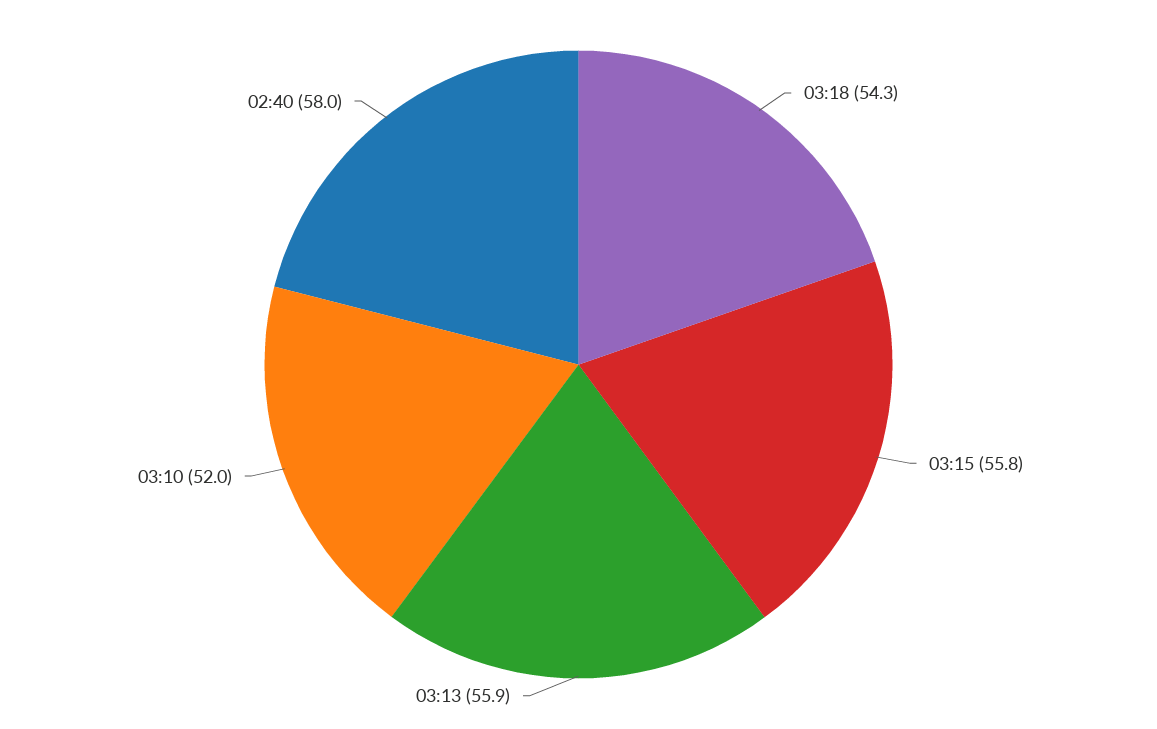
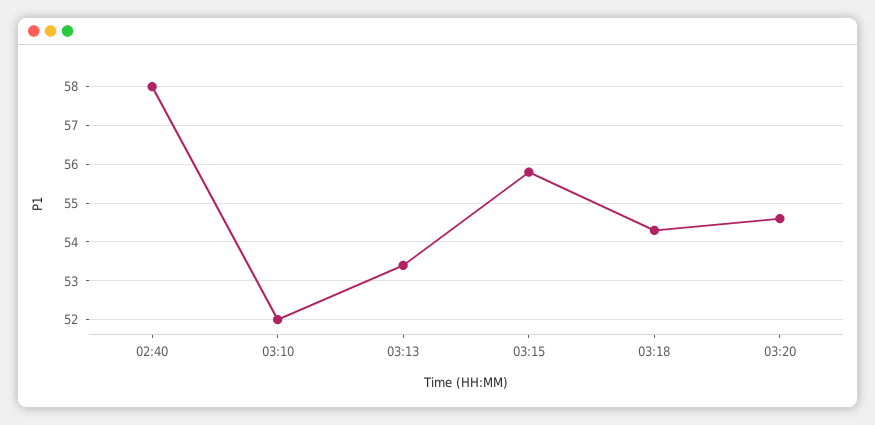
03:13: 55.9 -> 53.5
03:20: none -> 54.5

